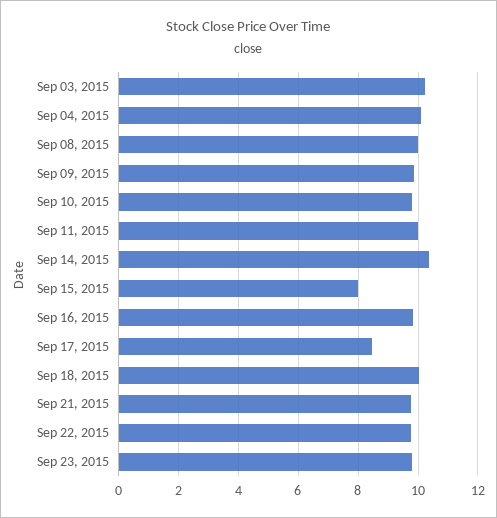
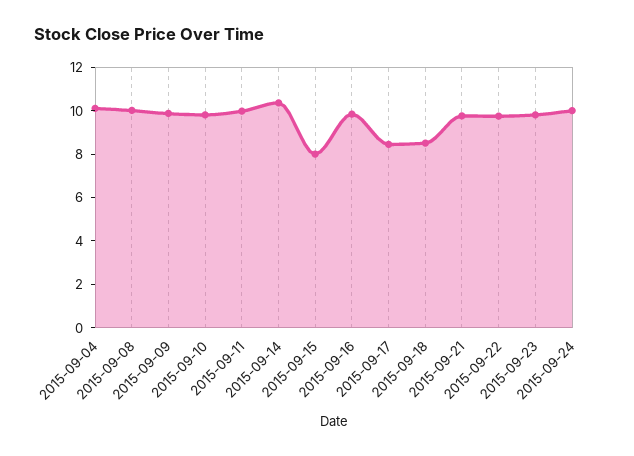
Sep 03, 2015: 10.25 -> none
Sep 18, 2015: 10 -> 8.5
2015-09-24: none -> 10

